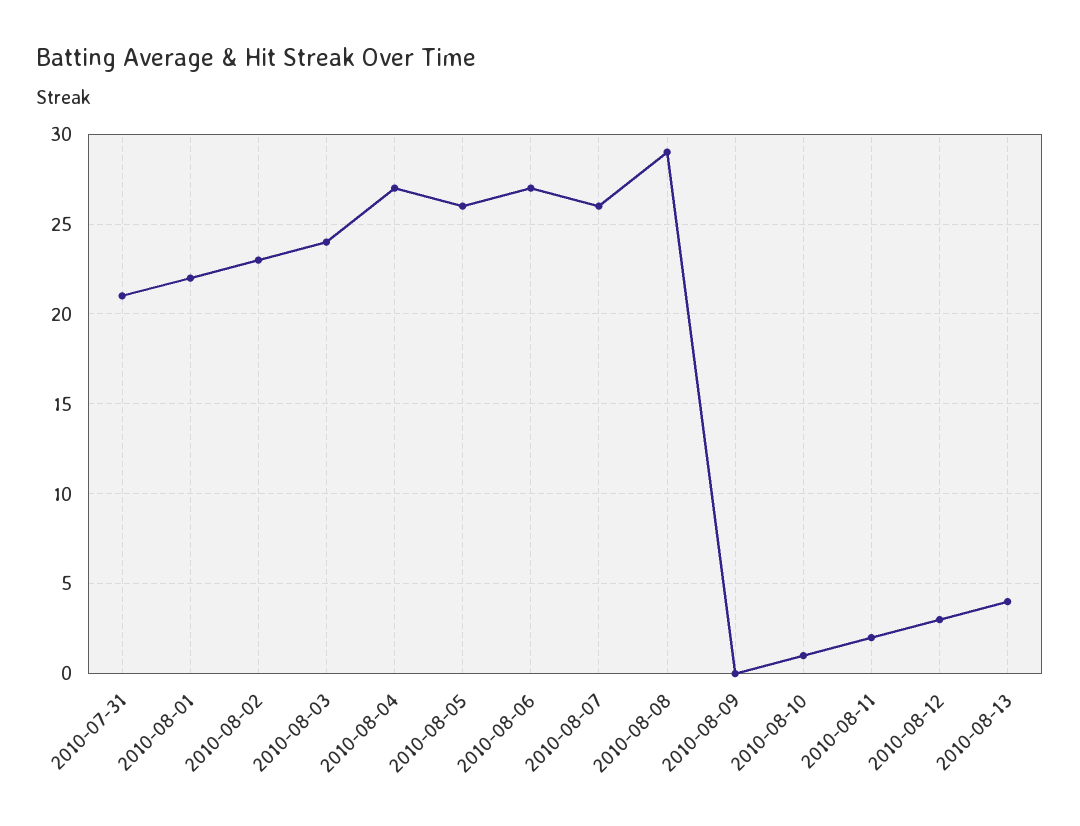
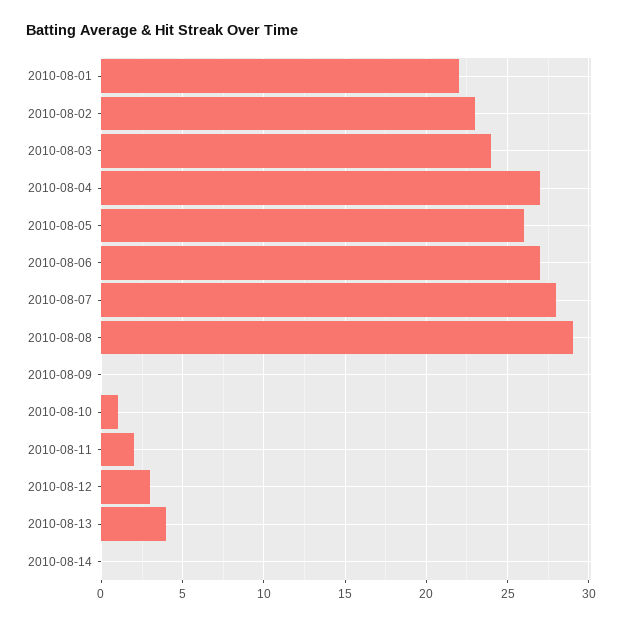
2010-07-31: 21 -> none
2010-08-07: 26 -> 28
2010-08-14: none -> 0

